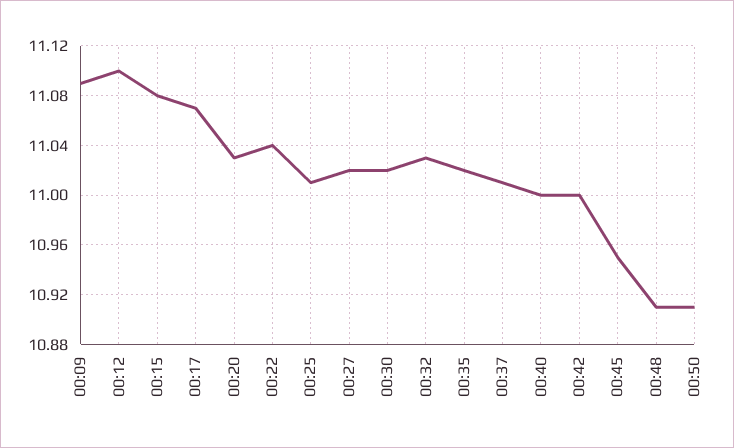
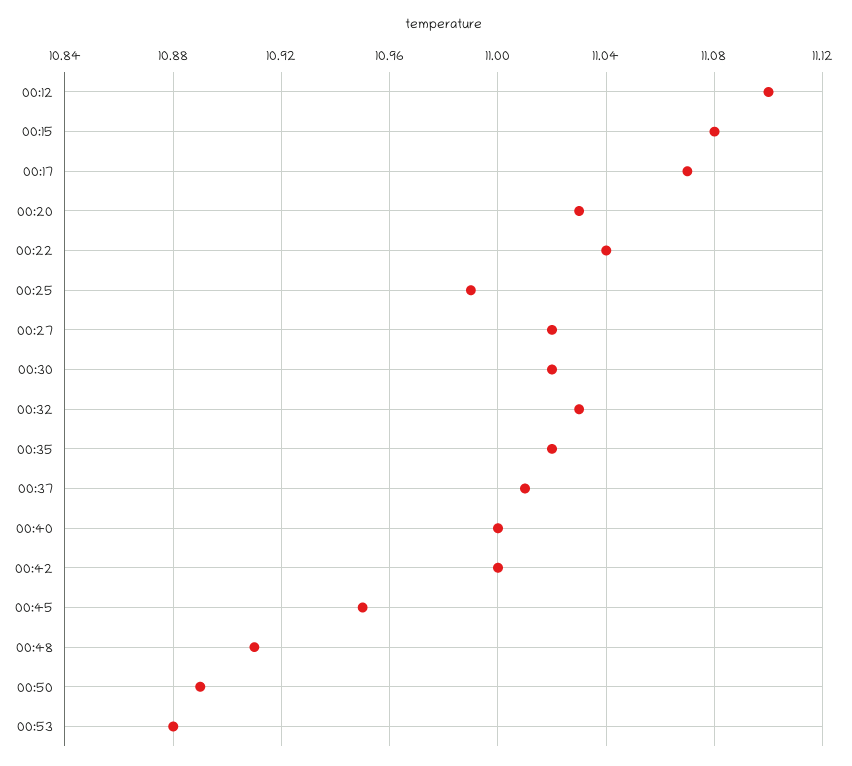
00:09: 11.09 -> none
00:25: 11.01 -> 10.99
00:50: 10.91 -> 10.89
00:53: none -> 10.88

